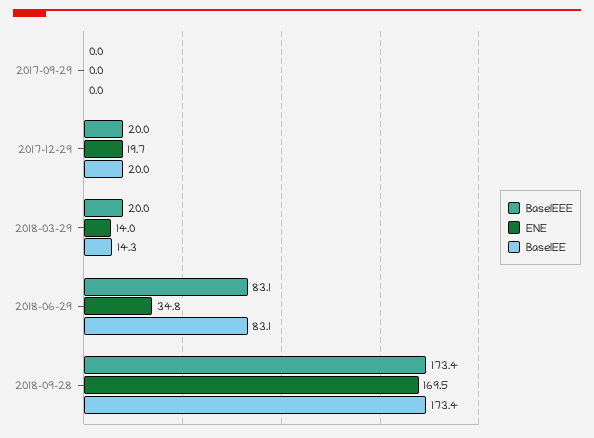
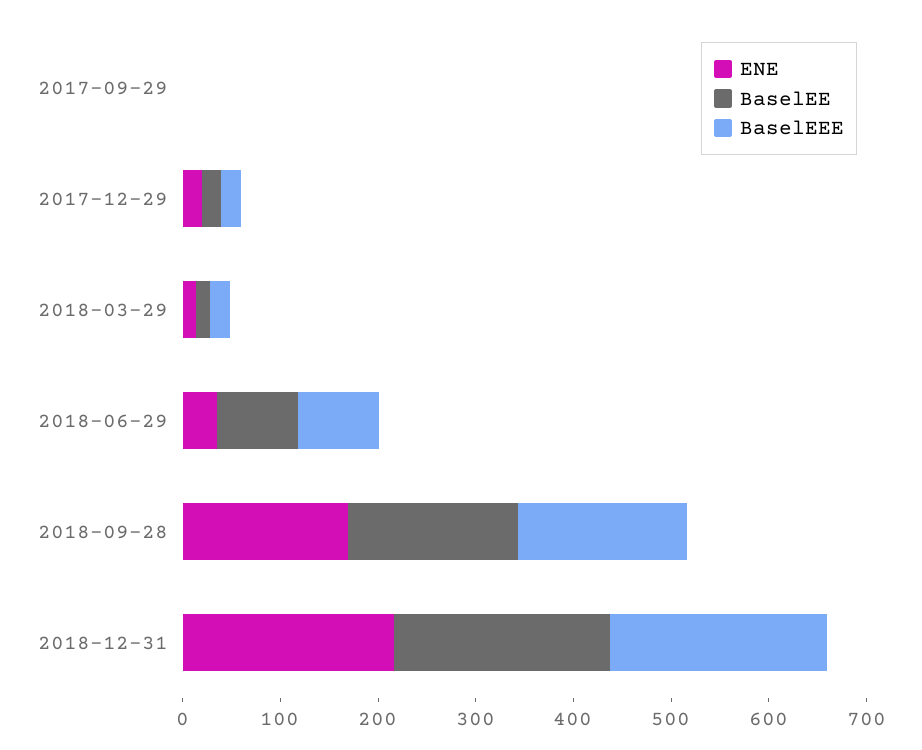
ENE, 2018-12-31: none -> 220
BaselEE, 2018-12-31: none -> 220
BaselEEE, 2018-12-31: none -> 220

